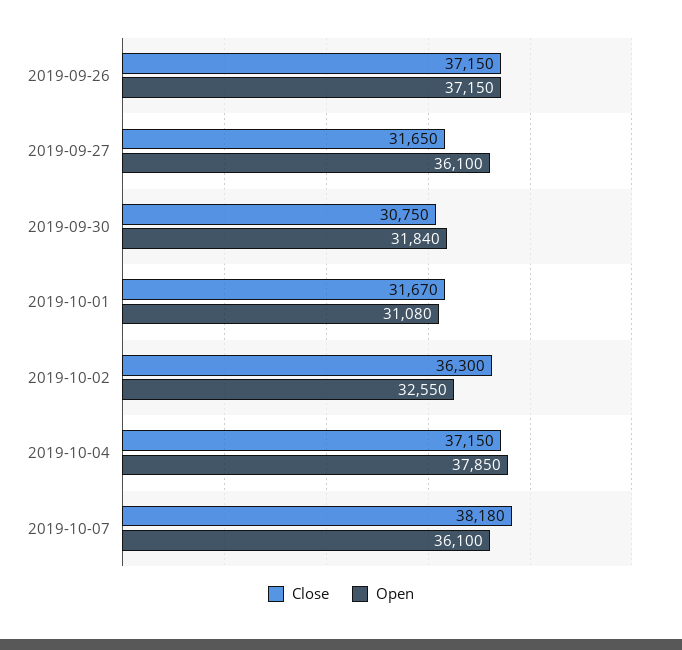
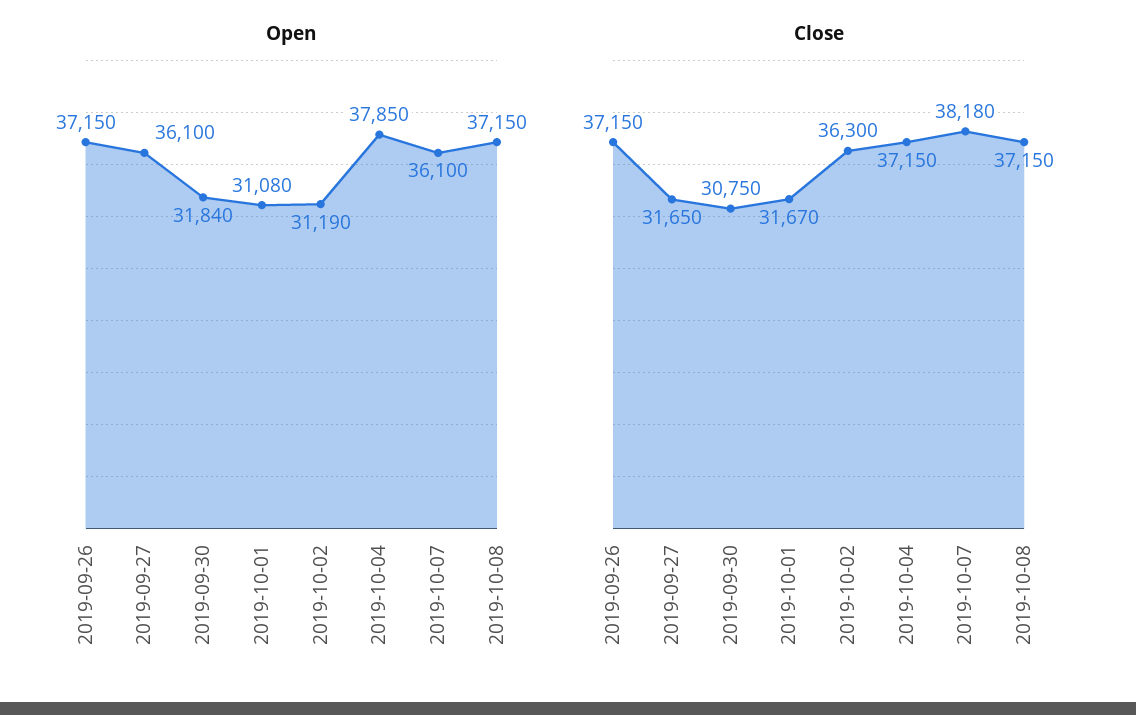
Open, 2019-10-02: 32550 -> 31190
Open, 2019-10-08: none -> 37150
Close, 2019-10-08: none -> 37150

